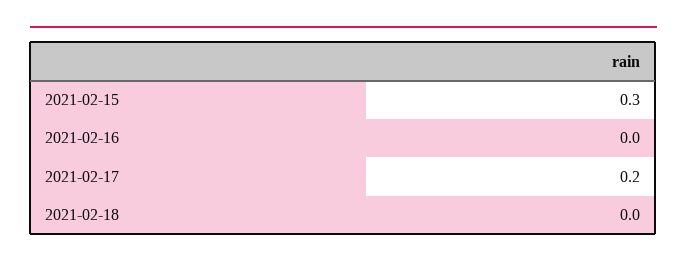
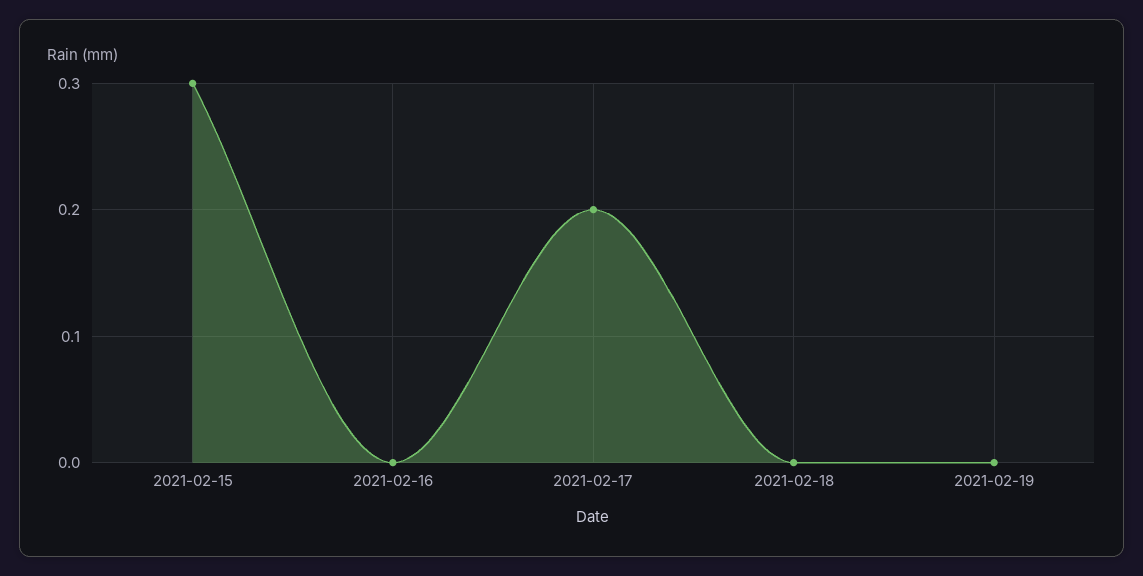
2021-02-19: none -> 0

